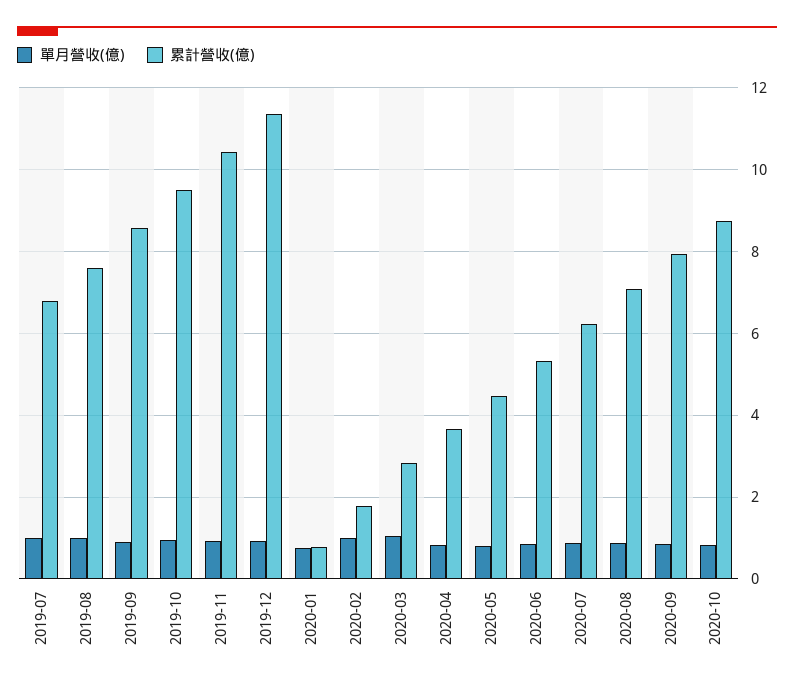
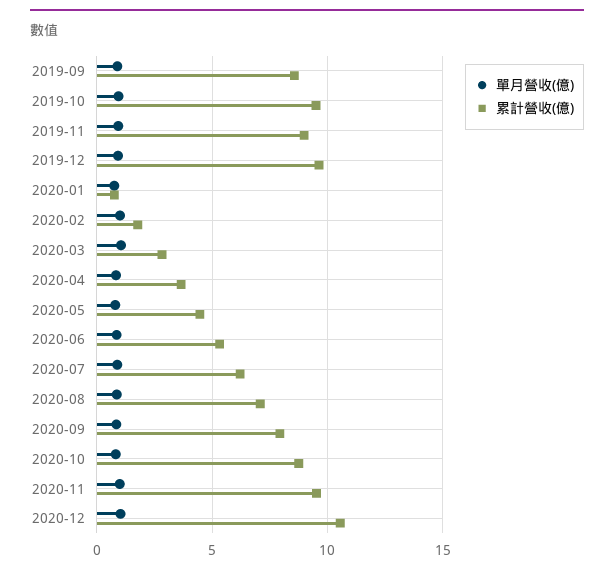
單月營收(億), 2019-07: 1 -> none
累計營收(億), 2019-07: 6.8 -> none
單月營收(億), 2019-08: 1 -> none
累計營收(億), 2019-08: 7.6 -> none
累計營收(億), 2019-11: 10.4 -> 9
累計營收(億), 2019-12: 11.4 -> 9.5
單月營收(億), 2020-11: none -> 1
累計營收(億), 2020-11: none -> 9.5
單月營收(億), 2020-12: none -> 1
累計營收(億), 2020-12: none -> 10.5

